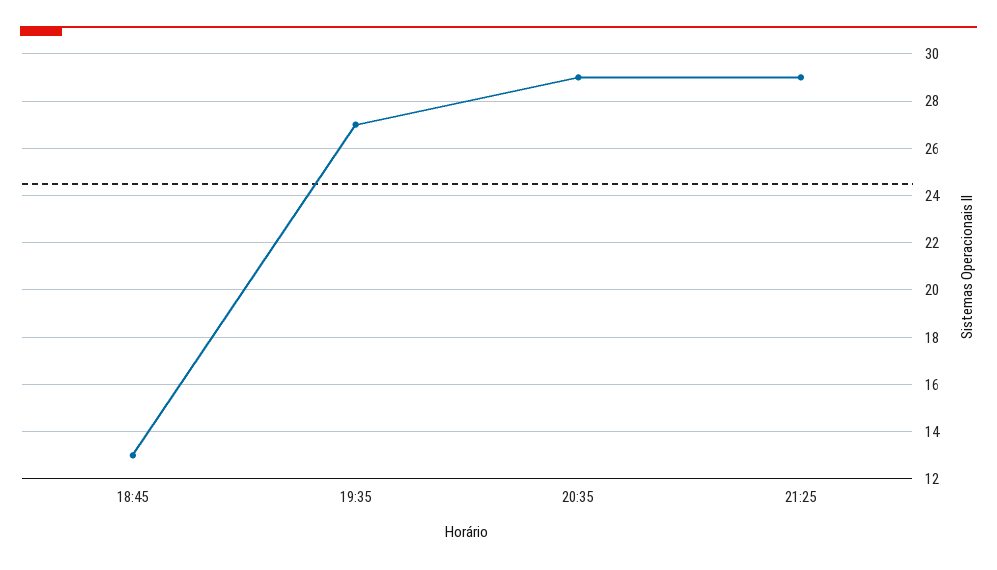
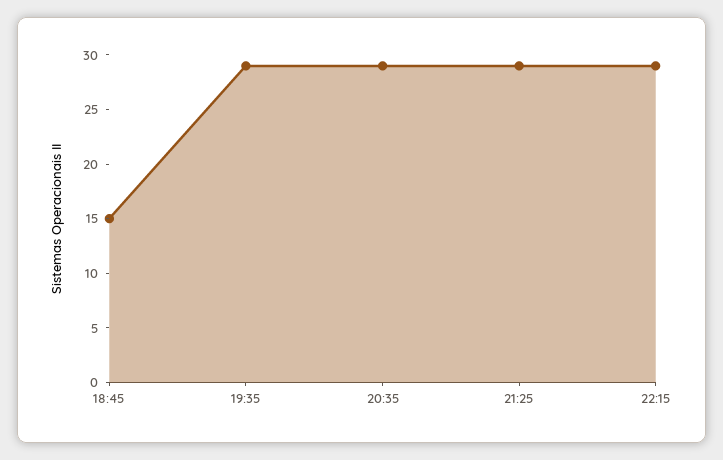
18:45: 13 -> 15
19:35: 27 -> 29
22:15: none -> 29

